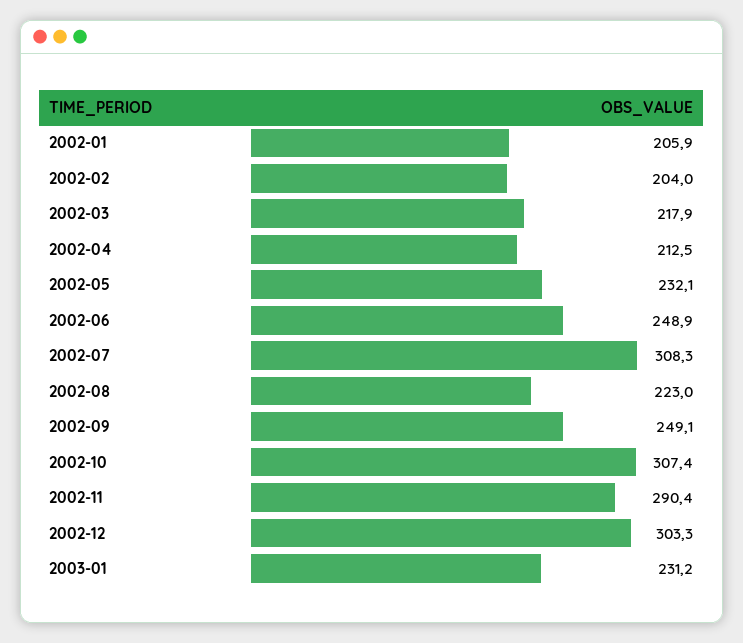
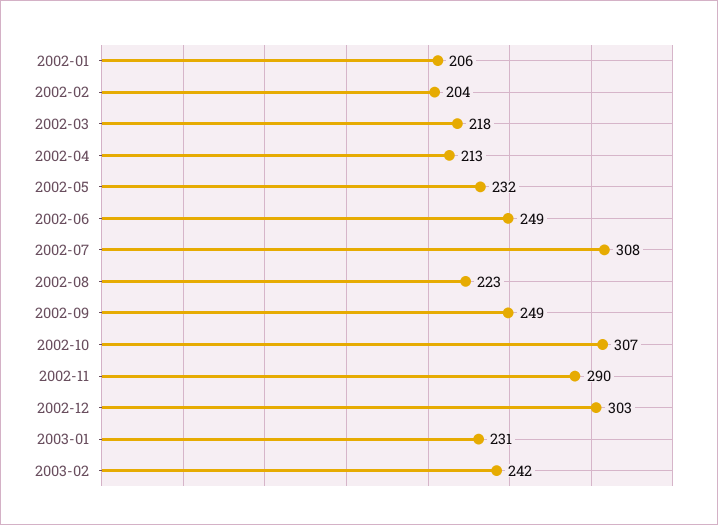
2003-02: none -> 242

